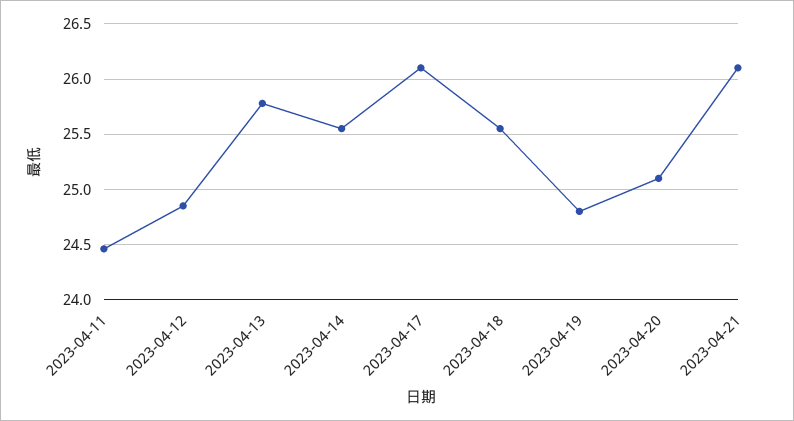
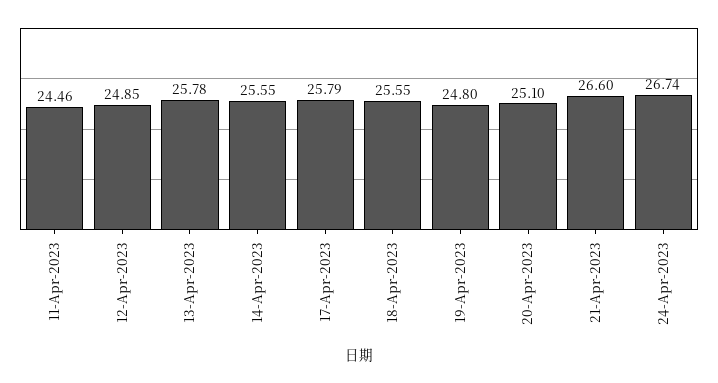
2023-04-17: 26.1 -> 25.79
2023-04-21: 26.1 -> 26.6
24-Apr-2023: none -> 26.74

